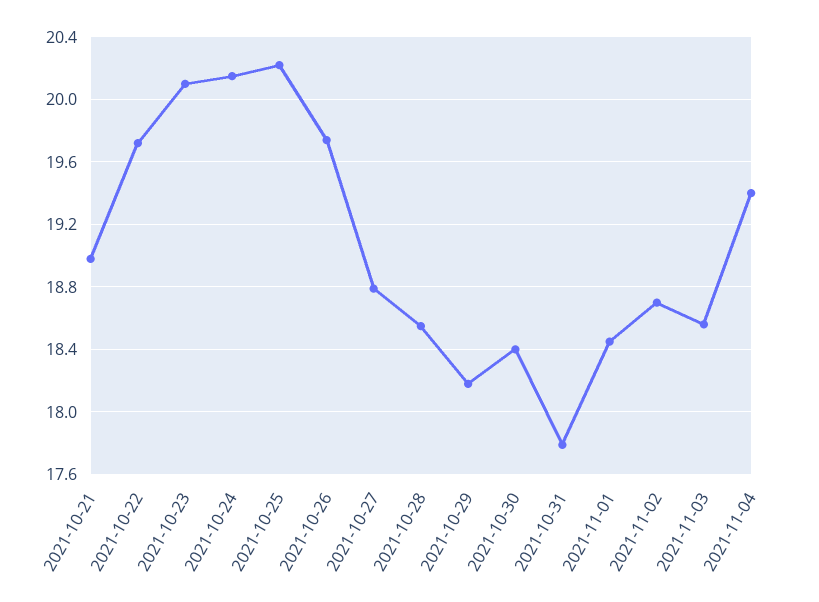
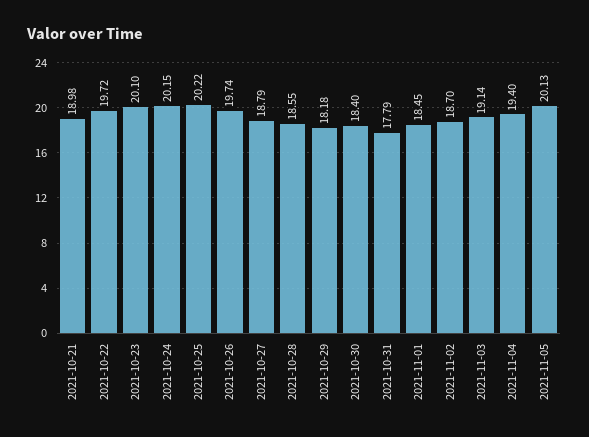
2021-11-03: 18.55 -> 19.14
2021-11-05: none -> 20.13

